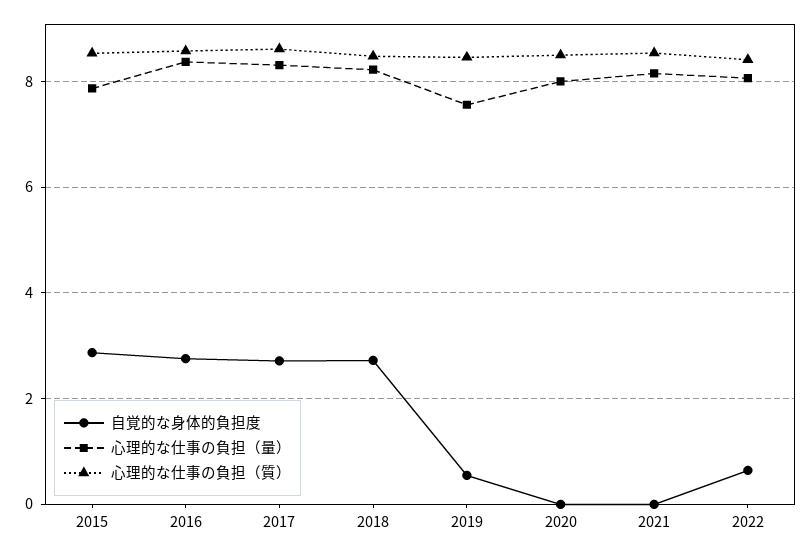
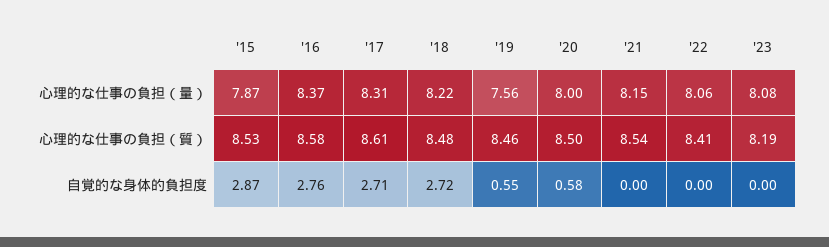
自覚的な身体的負担度, 2020: 0 -> 0.58
自覚的な身体的負担度, 2022: 0.6 -> 0
心理的な仕事の負担（量）, '23: none -> 8.08
心理的な仕事の負担（質）, '23: none -> 8.19
自覚的な身体的負担度, '23: none -> 0

